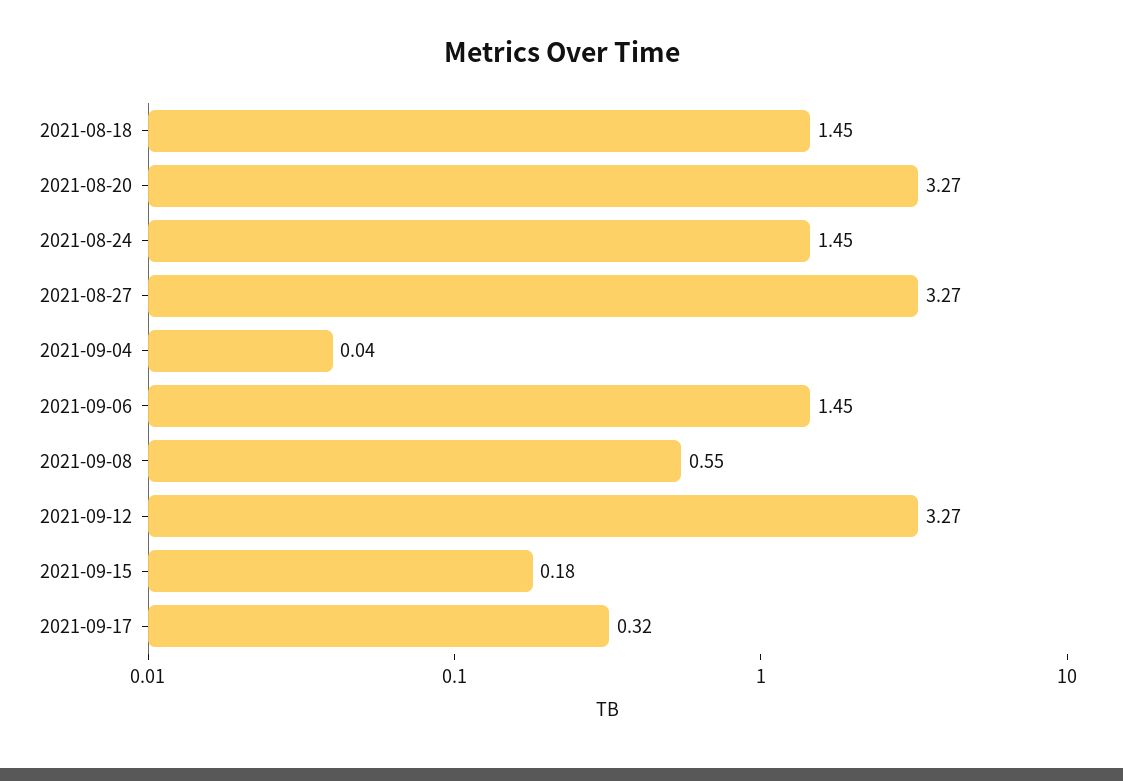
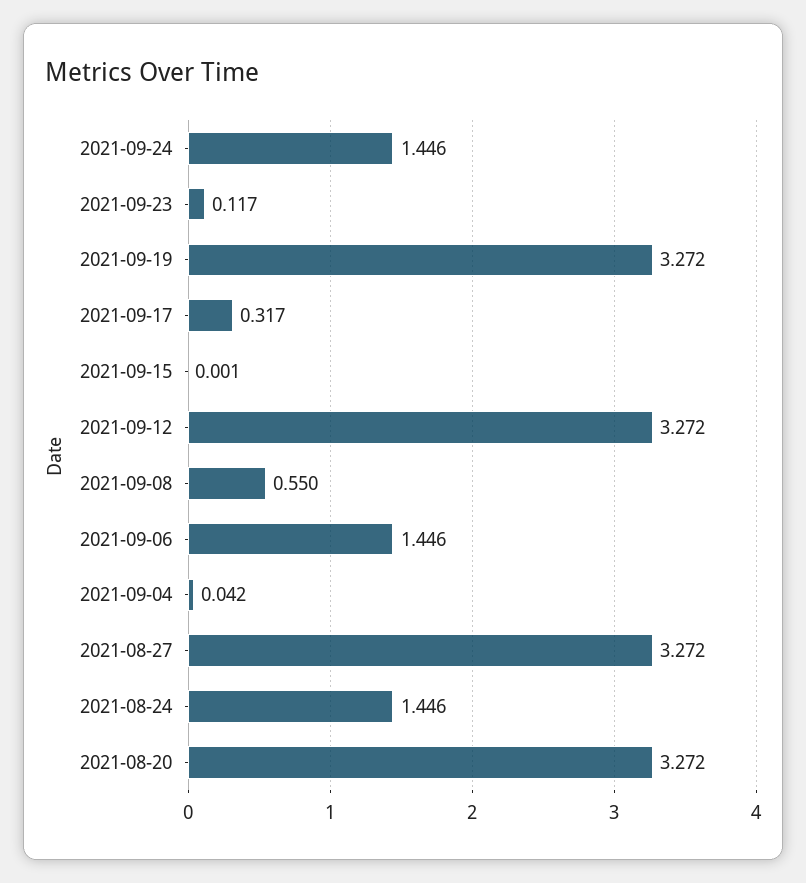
2021-08-18: 1.45 -> none
2021-09-15: 0.18 -> 0.001
2021-09-24: none -> 1.446
2021-09-23: none -> 0.117
2021-09-19: none -> 3.272

